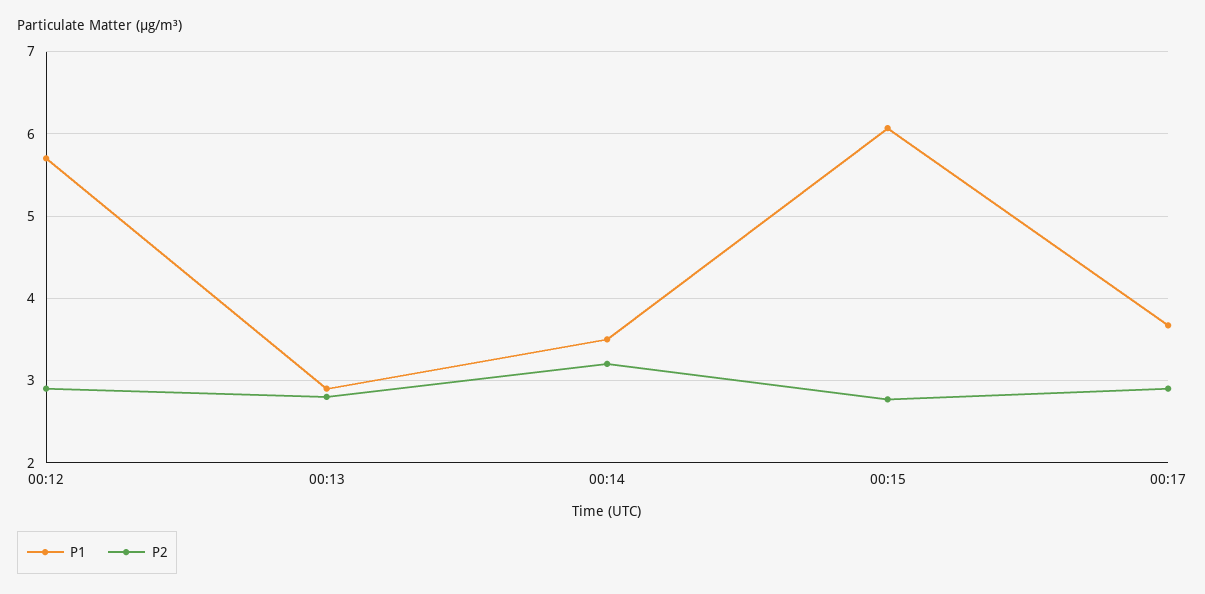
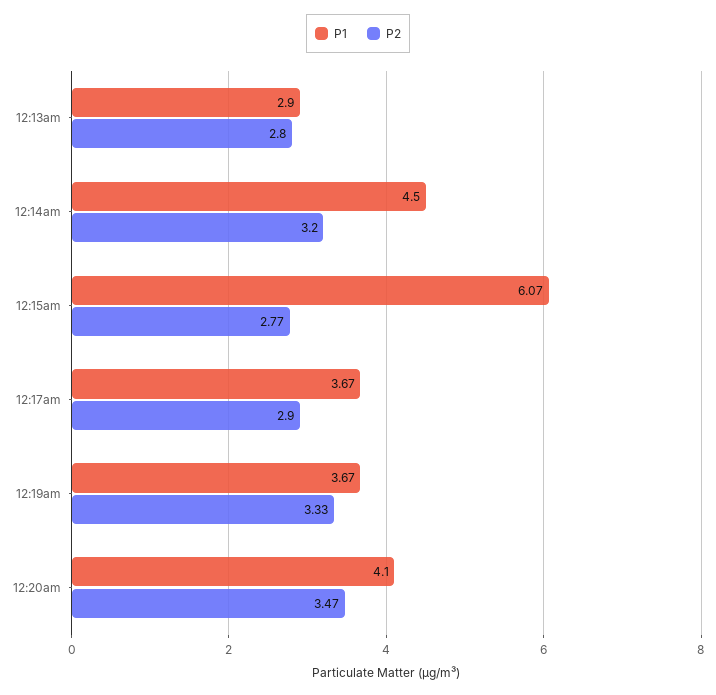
P1, 00:12: 5.7 -> none
P2, 00:12: 2.9 -> none
P1, 00:14: 3.5 -> 4.5
P1, 12:19am: none -> 3.67
P2, 12:19am: none -> 3.33
P1, 12:20am: none -> 4.1
P2, 12:20am: none -> 3.47

